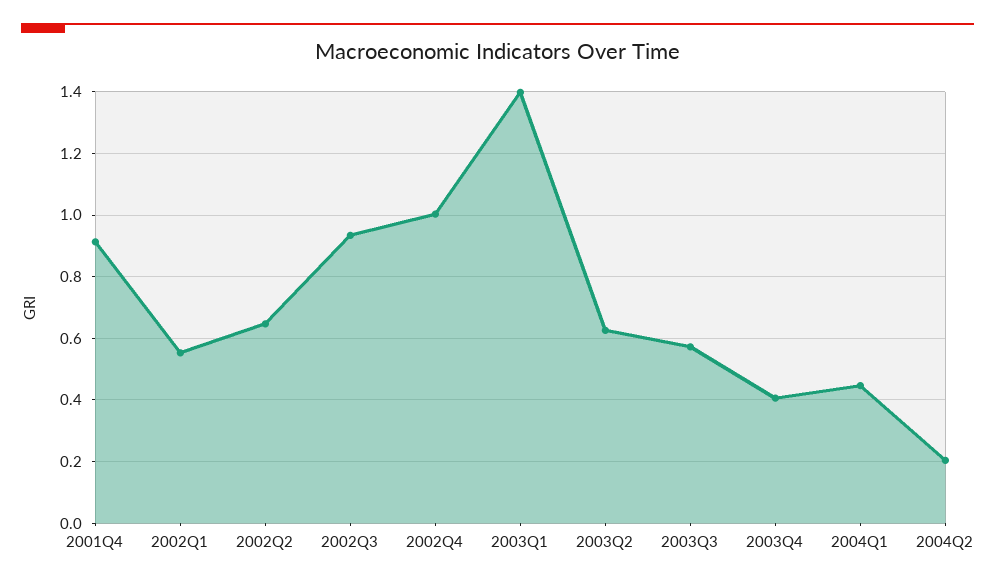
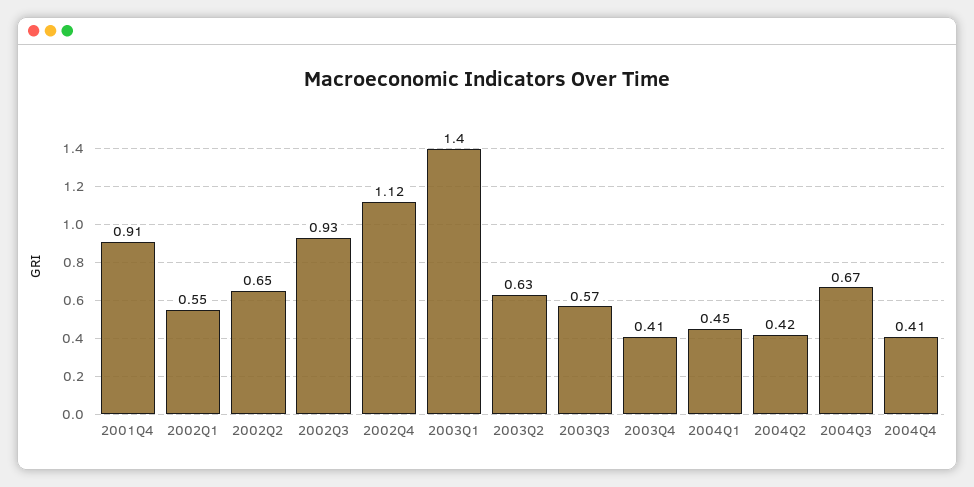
2002Q4: 1 -> 1.12
2004Q2: 0.2 -> 0.42
2004Q3: none -> 0.67
2004Q4: none -> 0.41

